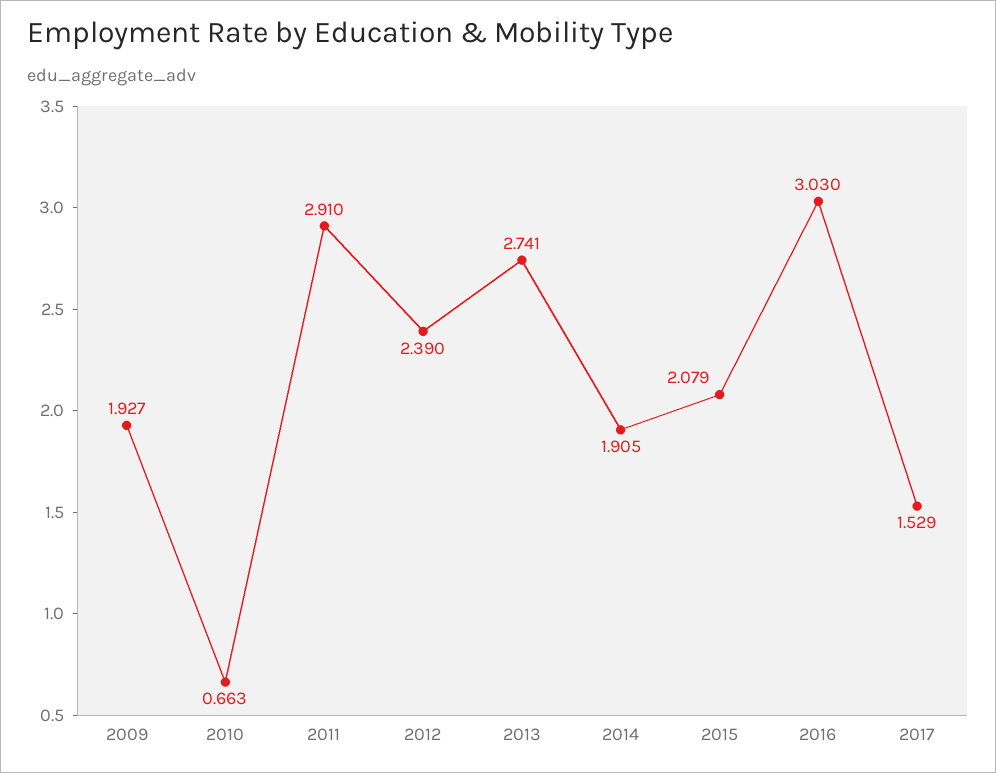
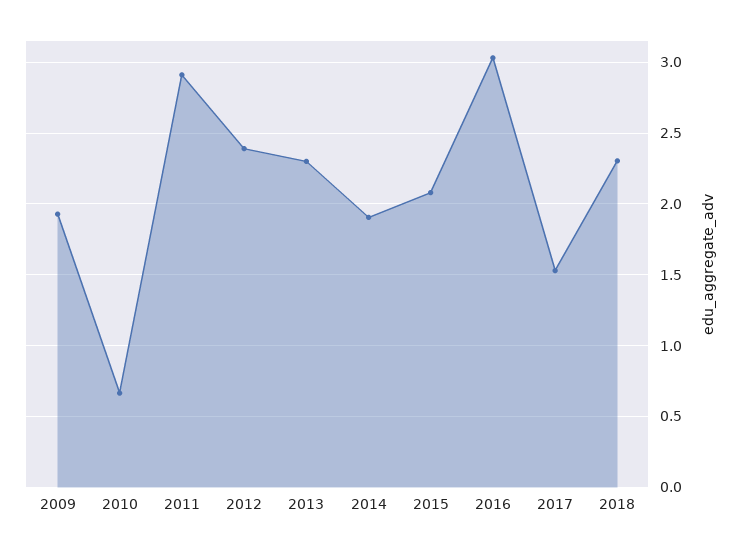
2013: 2.741 -> 2.3
2018: none -> 2.3

